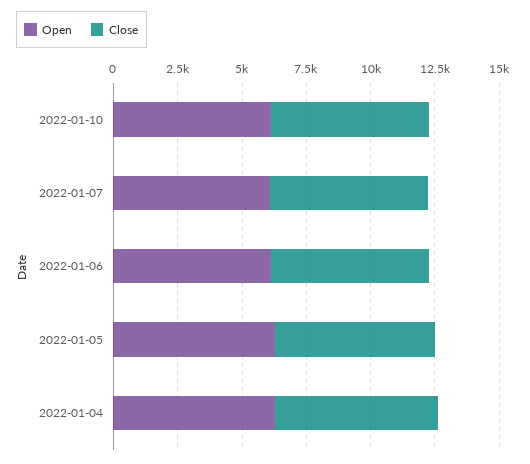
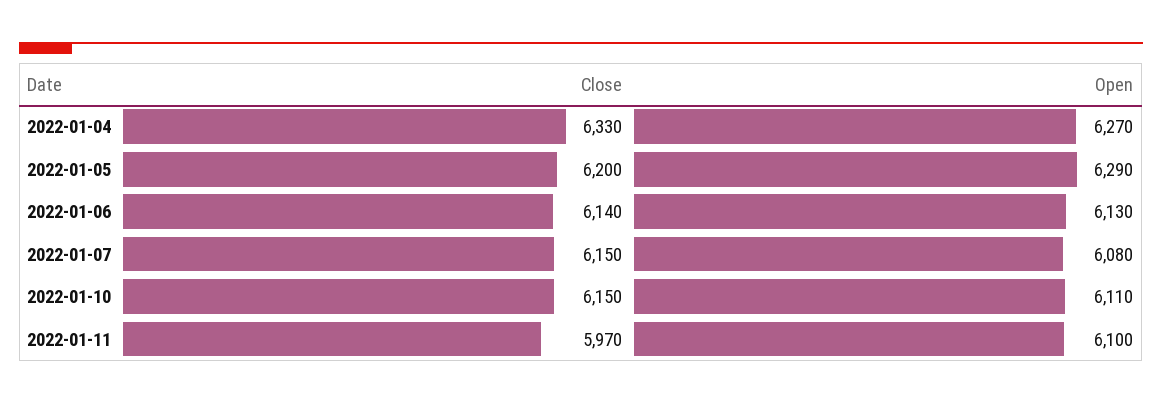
Close, 2022-01-11: none -> 5970
Open, 2022-01-11: none -> 6100

